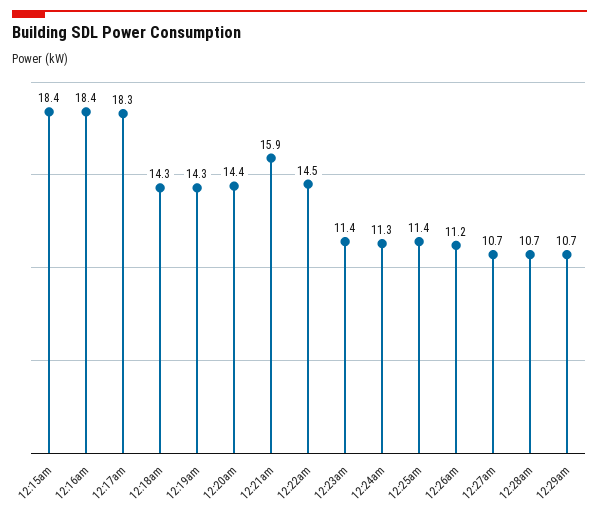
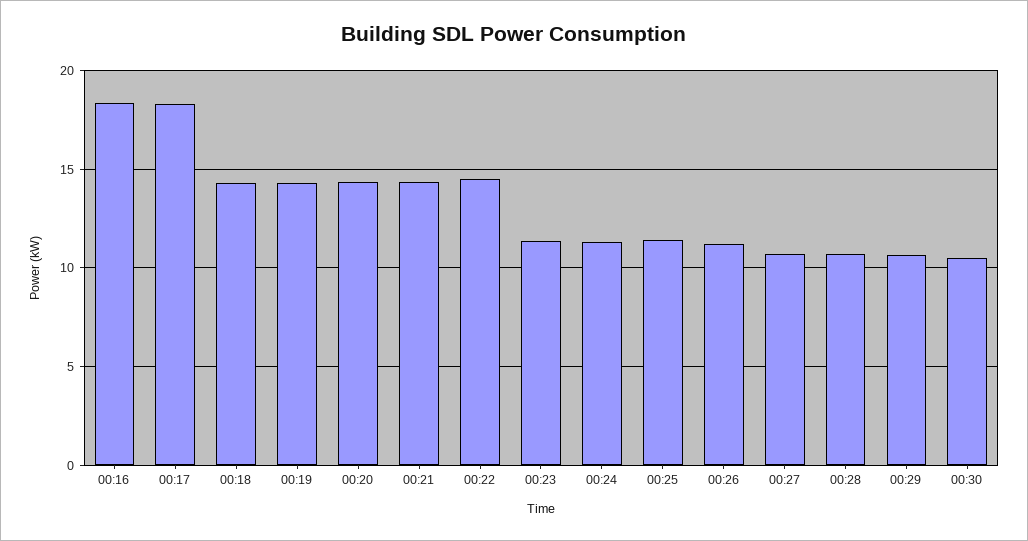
12:15am: 18.4 -> none
12:21am: 15.9 -> 14.5
00:30: none -> 10.5

